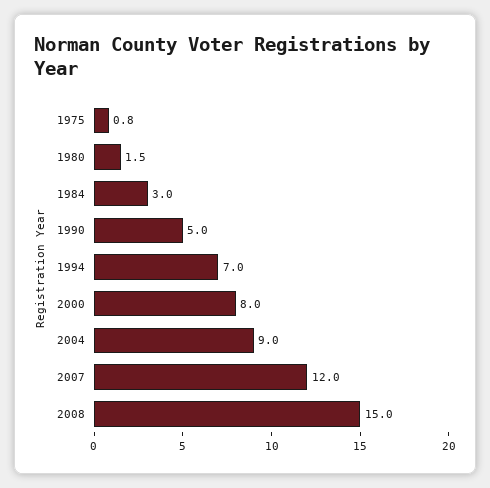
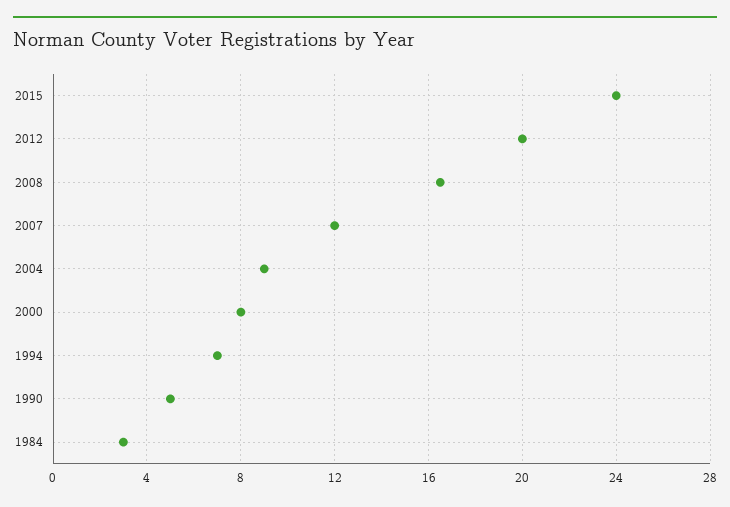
1975: 0.8 -> none
1980: 1.5 -> none
2008: 15 -> 16.5
2015: none -> 24
2012: none -> 20

